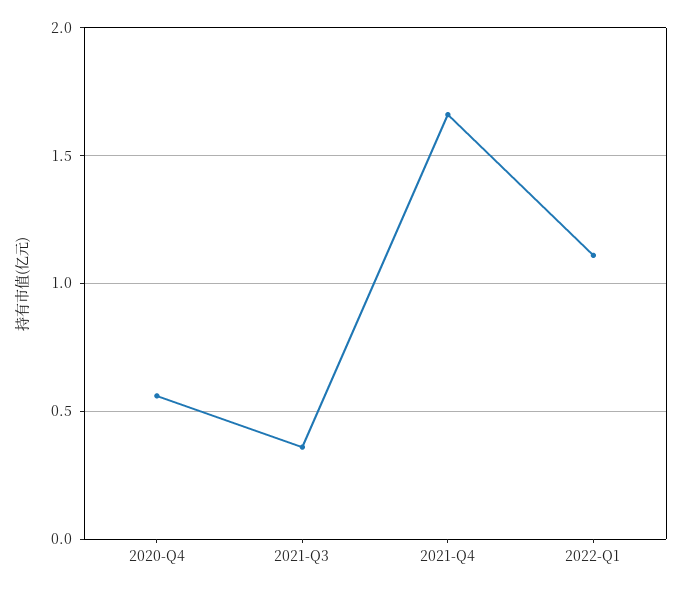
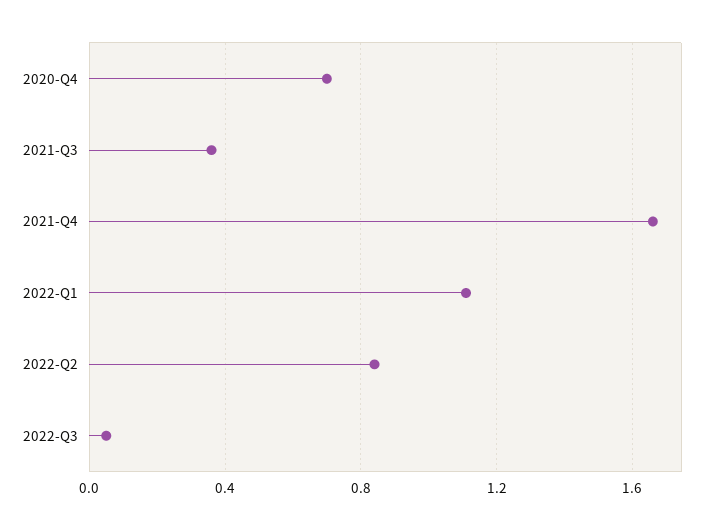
2020-Q4: 0.55 -> 0.7
2022-Q2: none -> 0.85
2022-Q3: none -> 0.05

